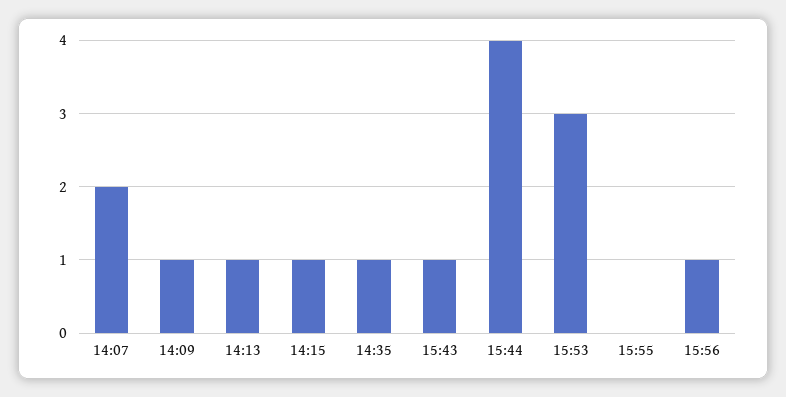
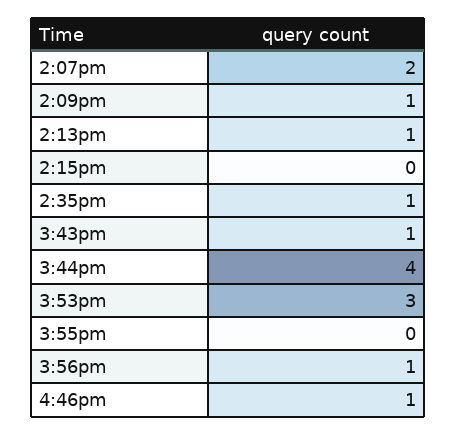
14:15: 1 -> 0
4:46pm: none -> 1

